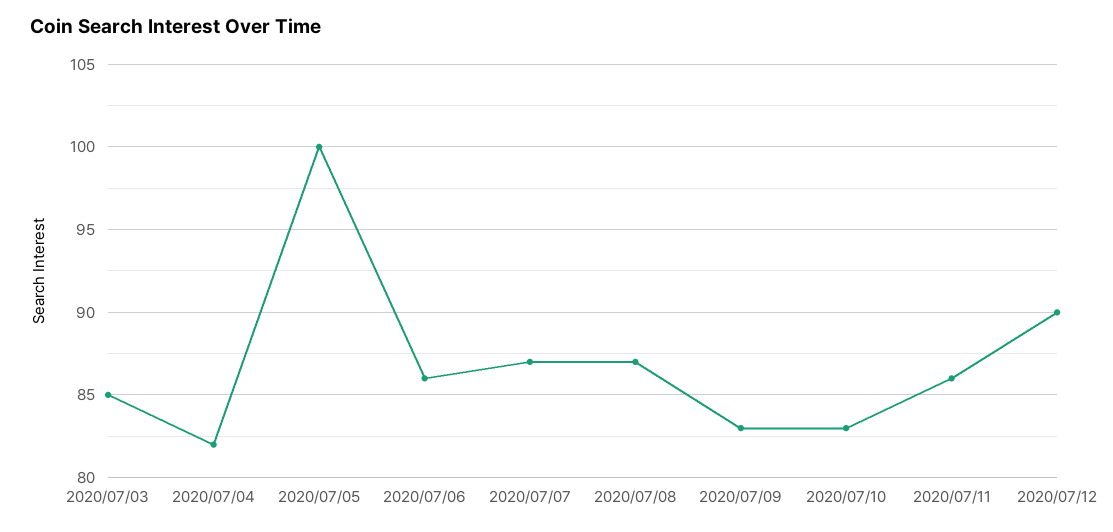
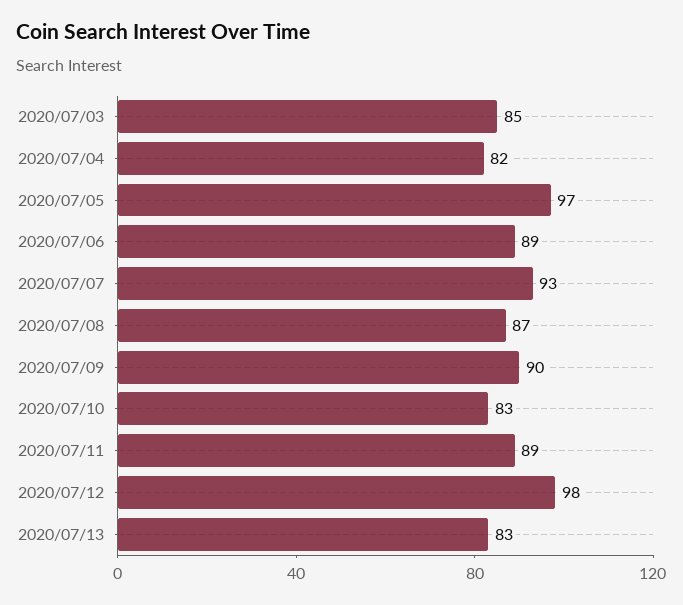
2020/07/05: 100 -> 97
2020/07/06: 86 -> 89
2020/07/07: 87 -> 93
2020/07/09: 83 -> 90
2020/07/11: 86 -> 89
2020/07/12: 90 -> 98
2020/07/13: none -> 83

